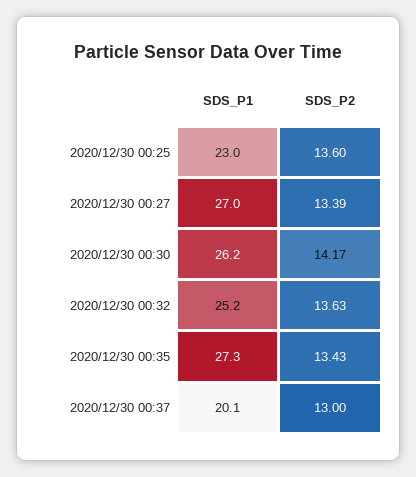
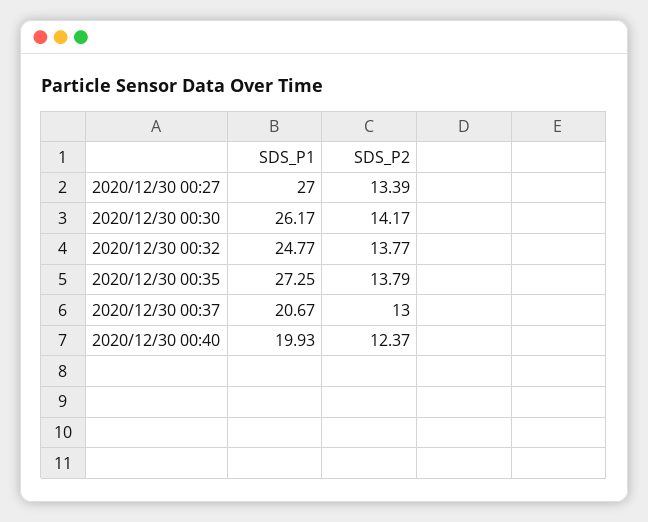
SDS_P1, 2020/12/30 00:25: 23 -> none
SDS_P2, 2020/12/30 00:25: 13.6 -> none
SDS_P1, 2020/12/30 00:32: 25.2 -> 24.77
SDS_P2, 2020/12/30 00:32: 13.63 -> 13.77
SDS_P2, 2020/12/30 00:35: 13.43 -> 13.79
SDS_P1, 2020/12/30 00:37: 20.1 -> 20.67
SDS_P1, 2020/12/30 00:40: none -> 19.93
SDS_P2, 2020/12/30 00:40: none -> 12.37

